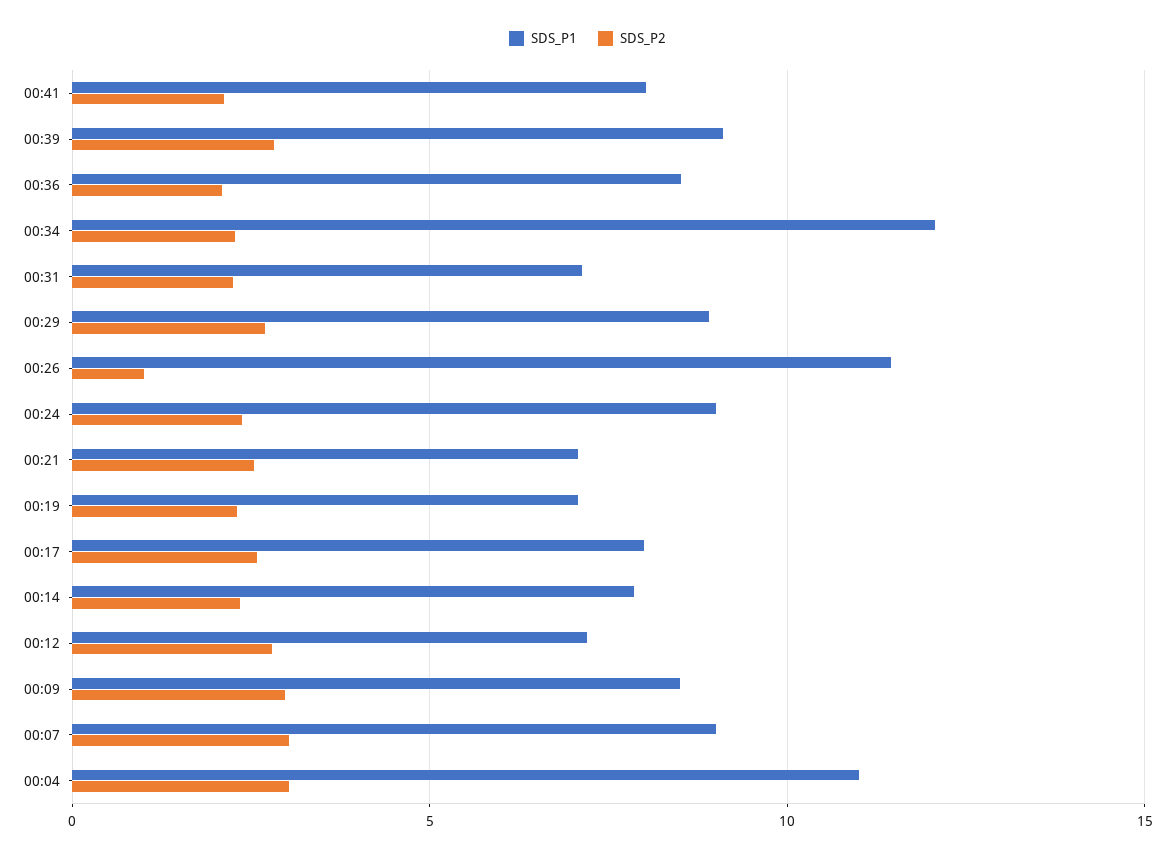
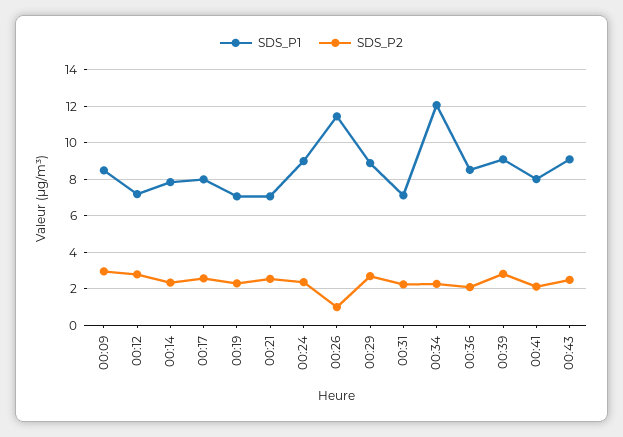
SDS_P1, 00:07: 9 -> none
SDS_P2, 00:07: 3 -> none
SDS_P1, 00:04: 11 -> none
SDS_P2, 00:04: 3 -> none
SDS_P1, 00:43: none -> 9
SDS_P2, 00:43: none -> 2.5

